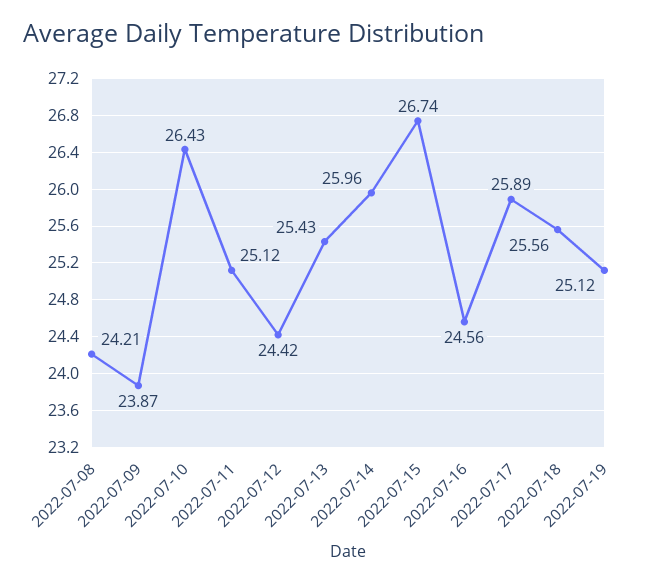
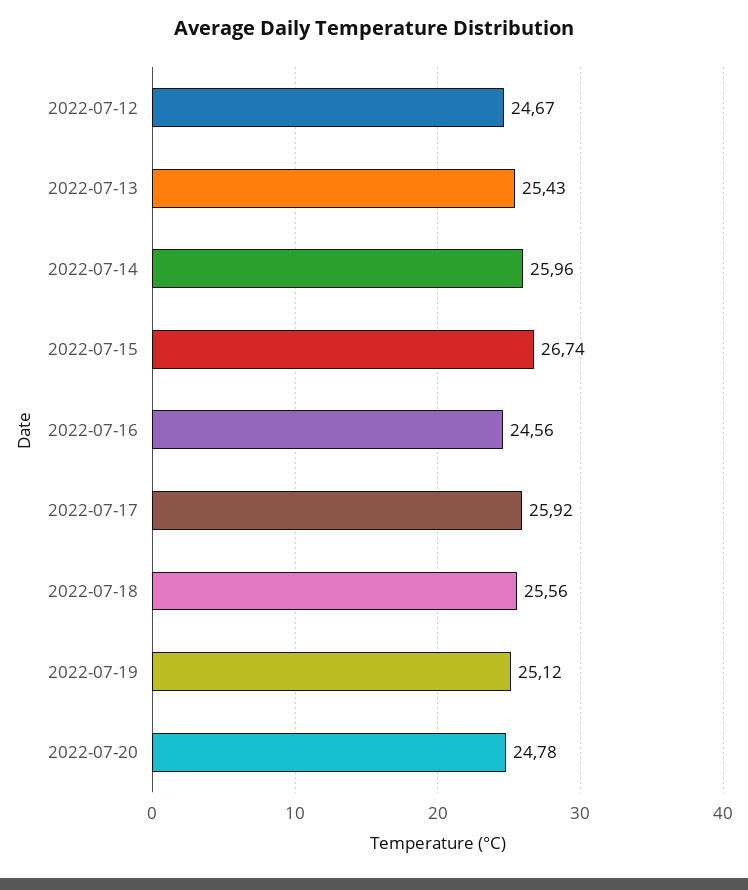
2022-07-08: 24.21 -> none
2022-07-09: 23.87 -> none
2022-07-10: 26.43 -> none
2022-07-11: 25.12 -> none
2022-07-12: 24.42 -> 24.67
2022-07-17: 25.89 -> 25.92
2022-07-20: none -> 24.78

